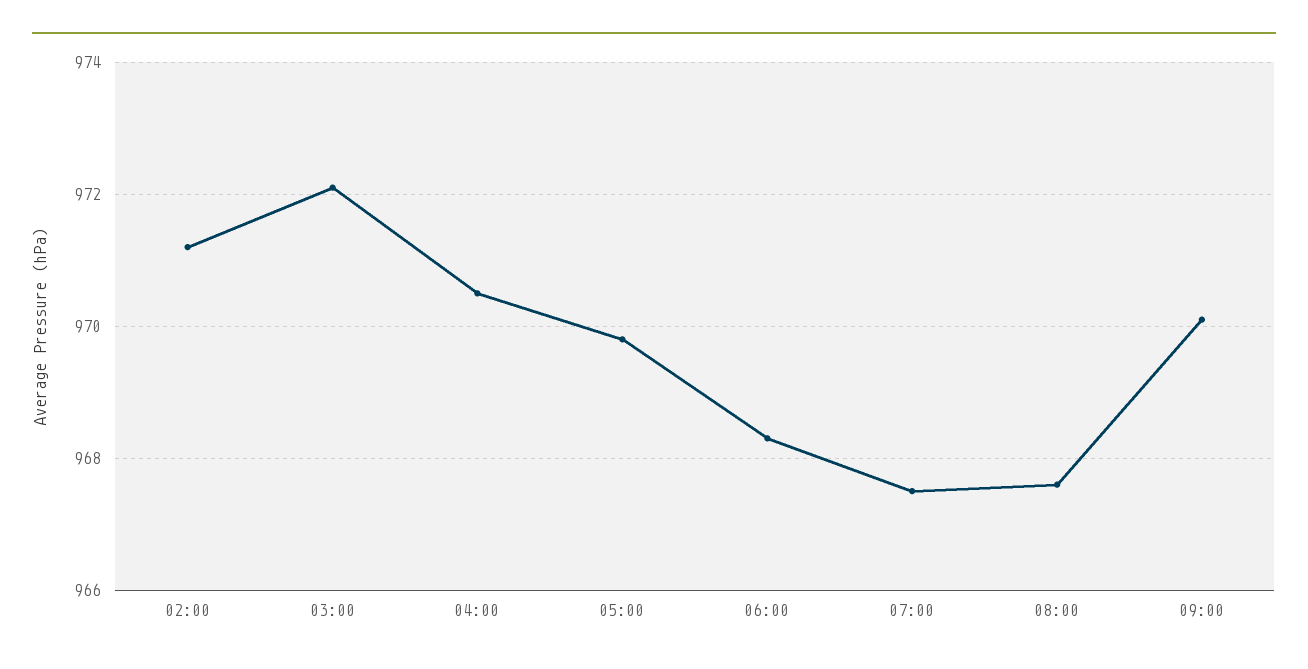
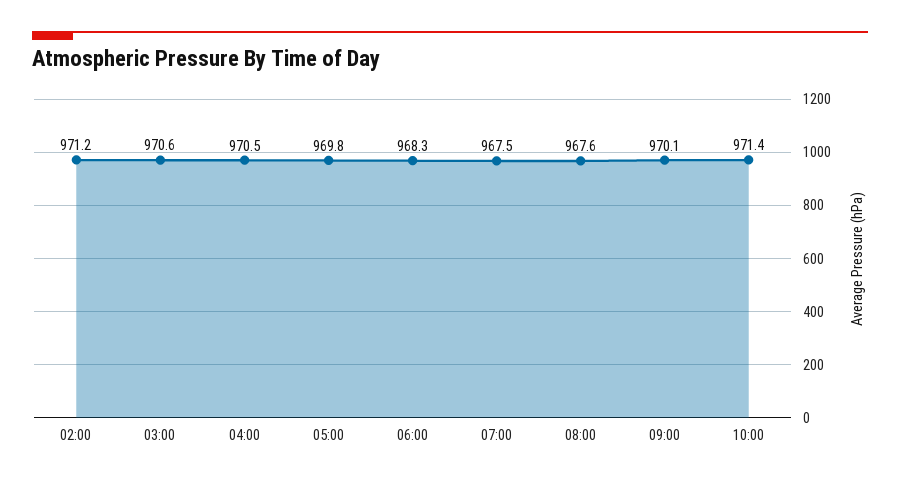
03:00: 972 -> 970.6
10:00: none -> 971.4

